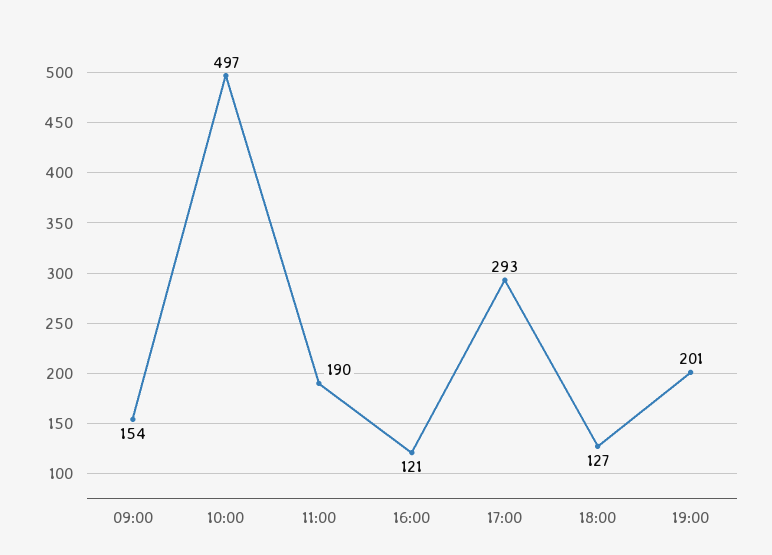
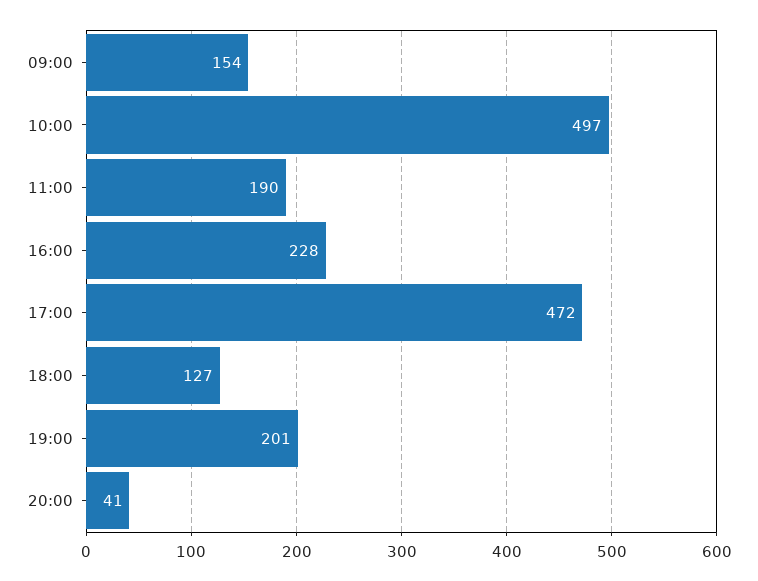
16:00: 121 -> 228
17:00: 293 -> 472
20:00: none -> 41

